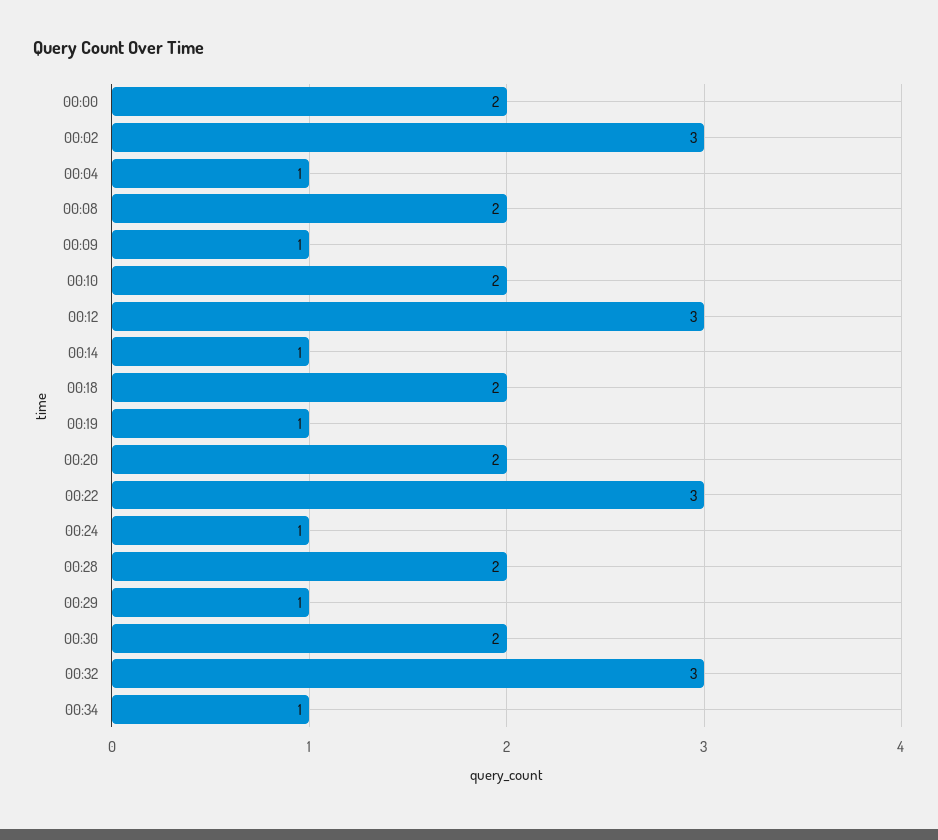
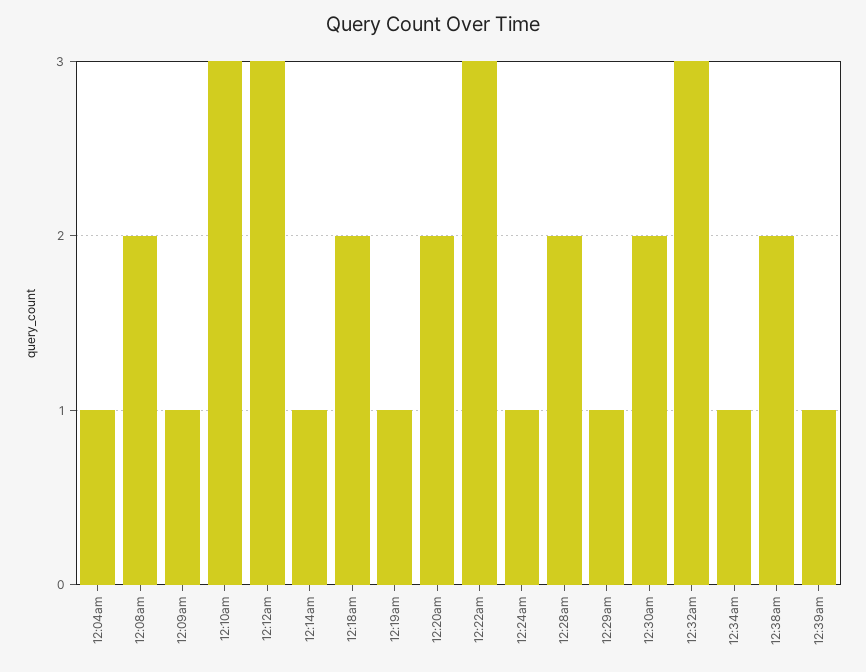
00:00: 2 -> none
00:02: 3 -> none
00:10: 2 -> 3
12:38am: none -> 2
12:39am: none -> 1

